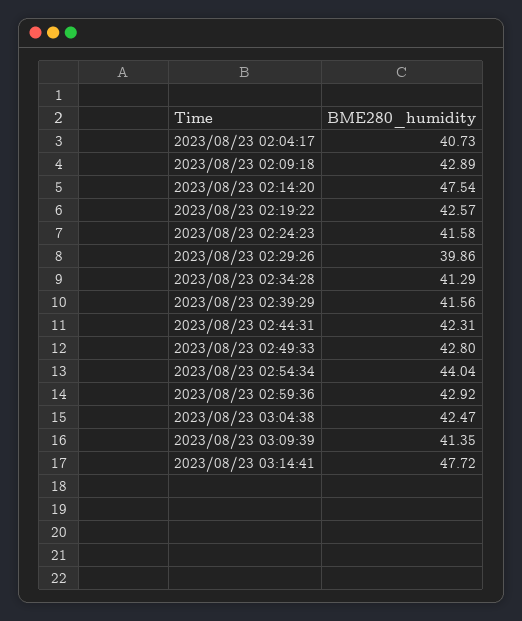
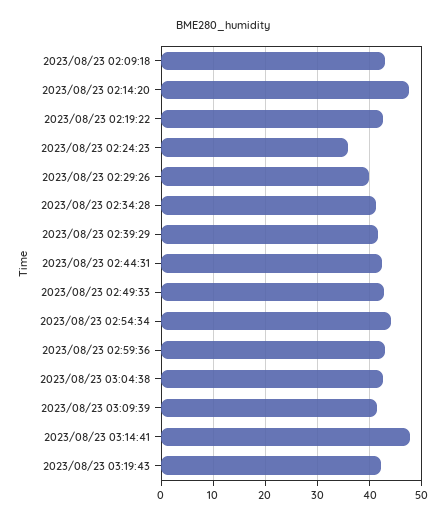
2023/08/23 02:04:17: 40.73 -> none
2023/08/23 02:24:23: 41.58 -> 36
2023/08/23 03:19:43: none -> 42

